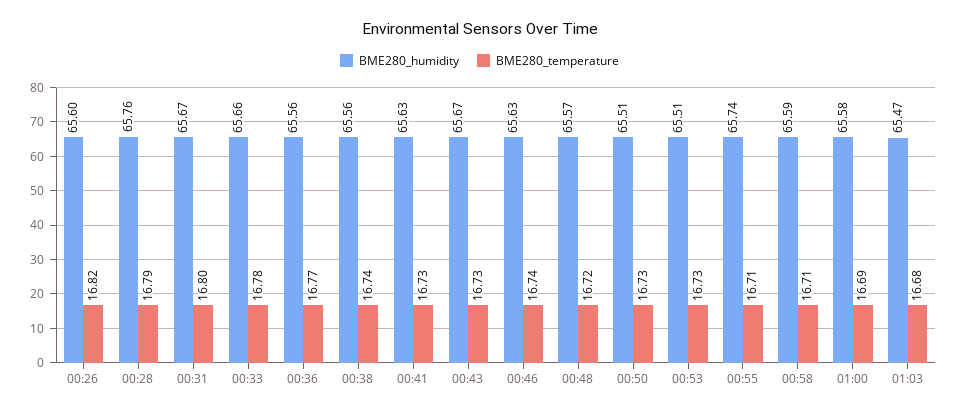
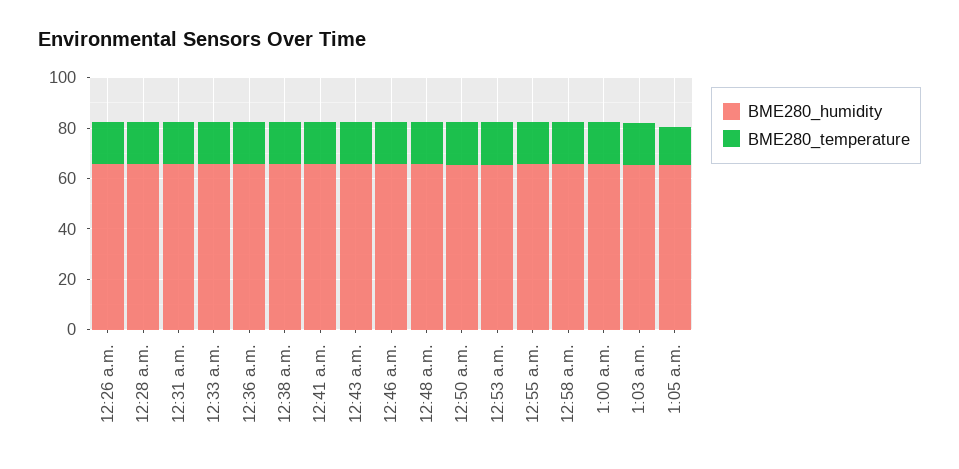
BME280_humidity, 1:05 a.m.: none -> 65
BME280_temperature, 1:05 a.m.: none -> 15

